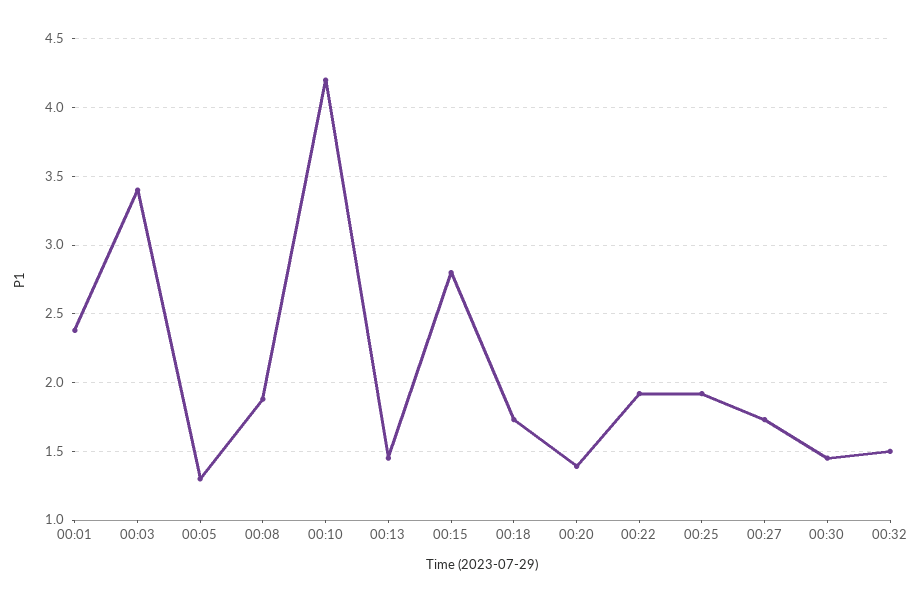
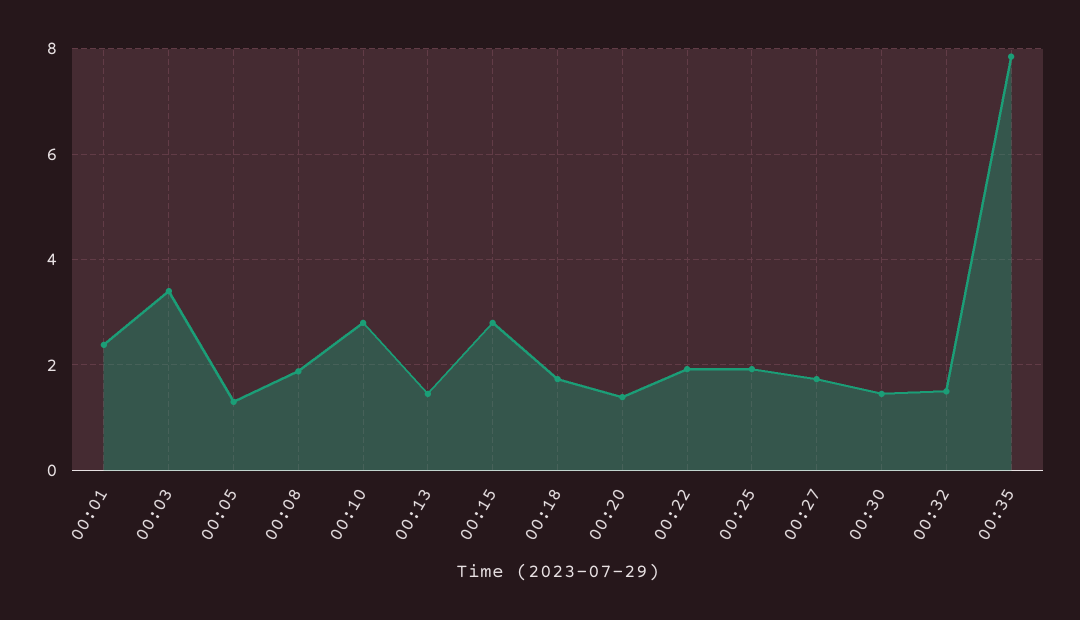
00:10: 4.2 -> 2.8
00:35: none -> 7.8

